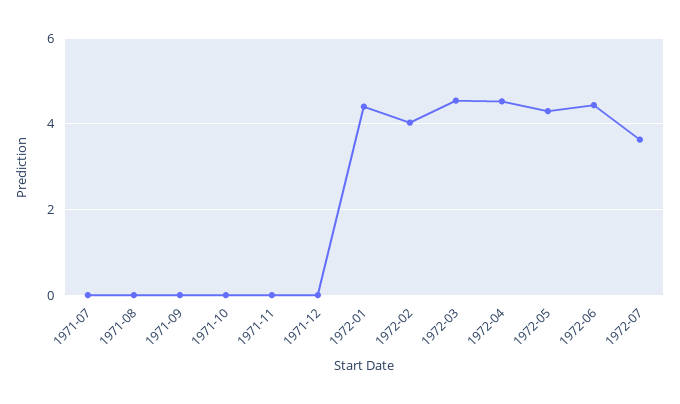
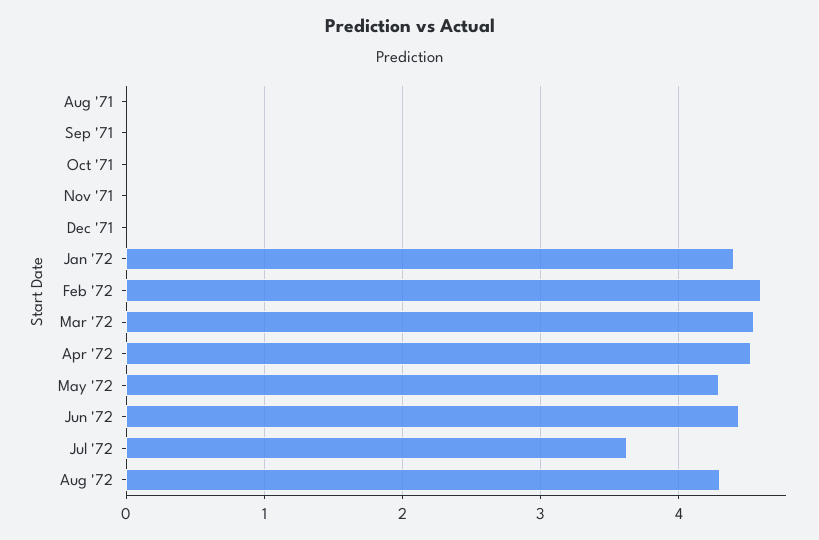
1971-07: 0 -> none
1972-02: 4 -> 4.6
Aug '72: none -> 4.3

